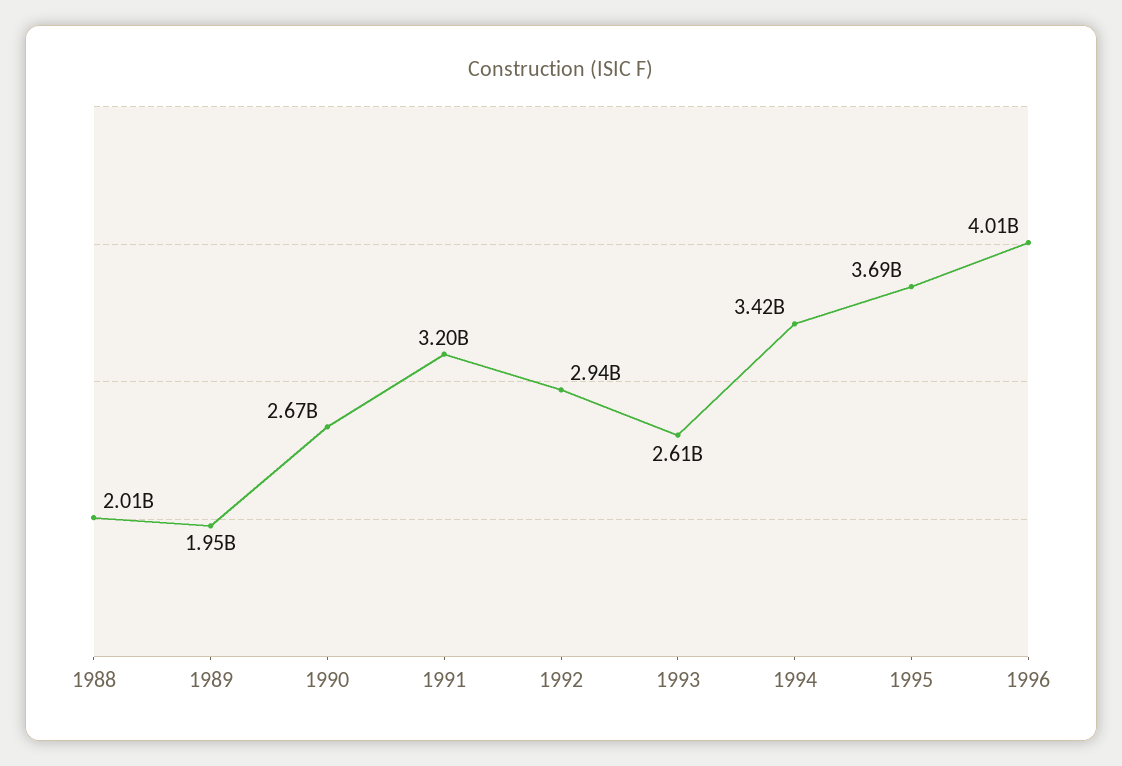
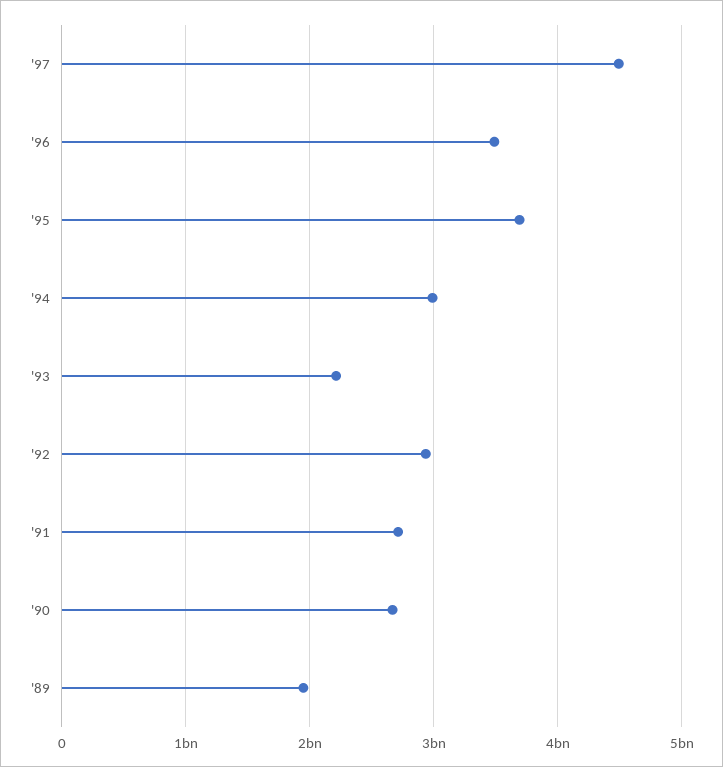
1988: 2010000000 -> none
1991: 3200000000 -> 2700000000
1993: 2610000000 -> 2200000000
1994: 3420000000 -> 3000000000
1996: 4010000000 -> 3500000000
'97: none -> 4500000000

